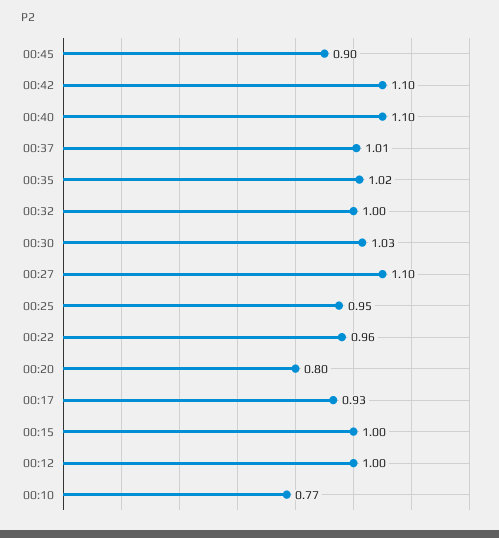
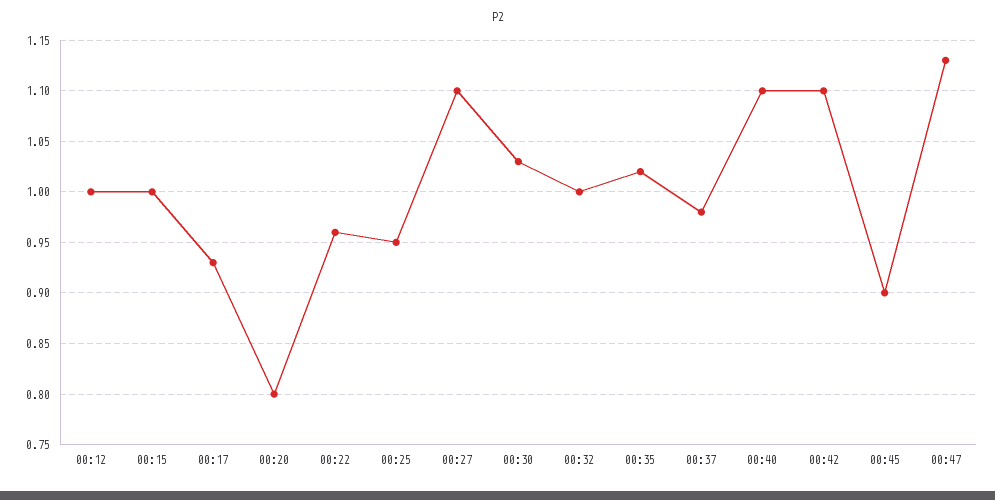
00:37: 1.01 -> 0.98
00:10: 0.77 -> none
00:47: none -> 1.13

